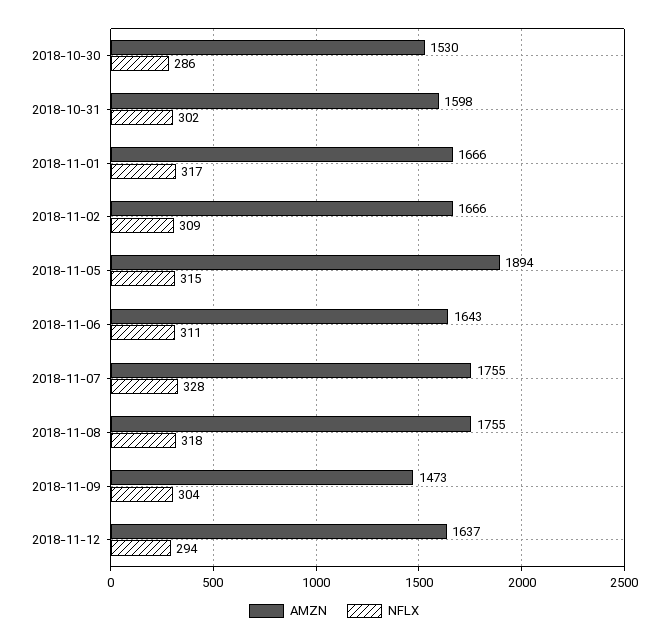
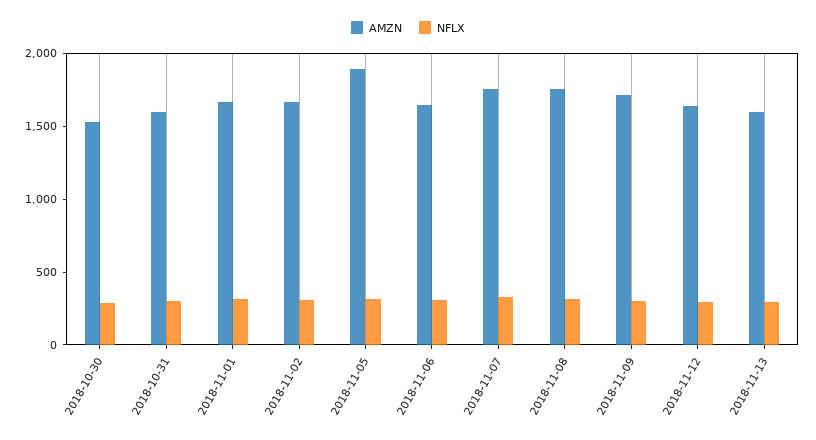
AMZN, 2018-11-09: 1473 -> 1700
AMZN, 2018-11-13: none -> 1600
NFLX, 2018-11-13: none -> 300

